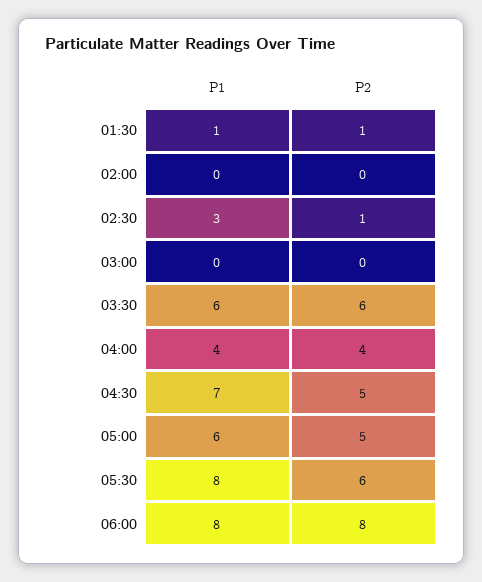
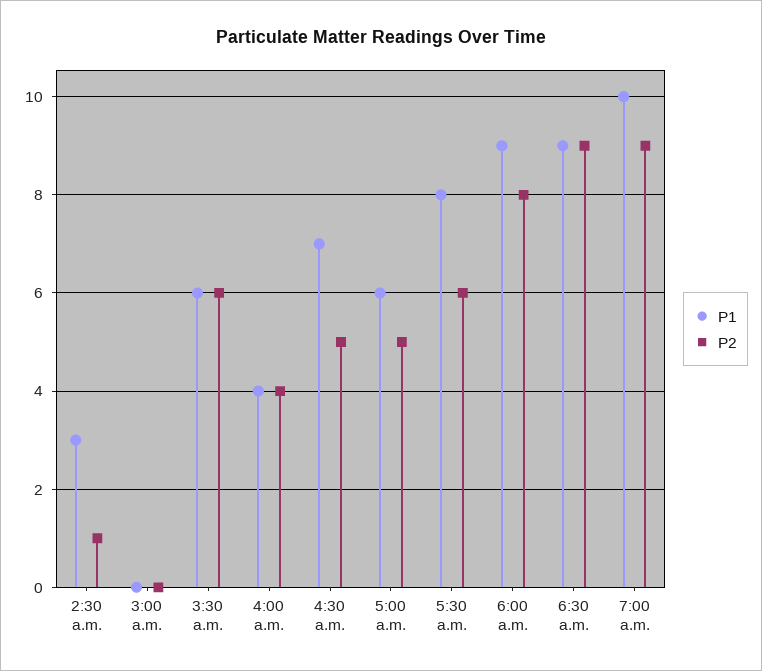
P1, 01:30: 1 -> none
P2, 01:30: 1 -> none
P1, 02:00: 0 -> none
P2, 02:00: 0 -> none
P1, 06:00: 8 -> 9
P1, 6:30 a.m.: none -> 9
P2, 6:30 a.m.: none -> 9
P1, 7:00 a.m.: none -> 10
P2, 7:00 a.m.: none -> 9

